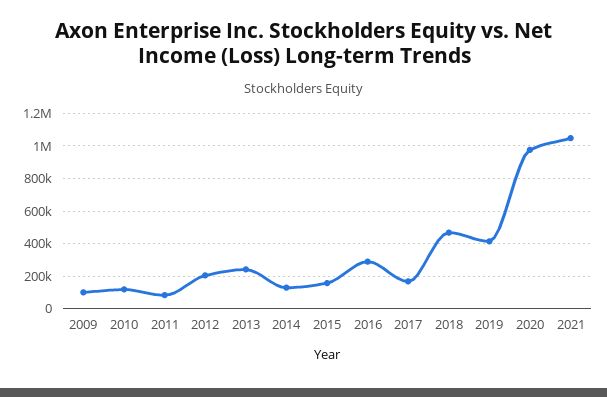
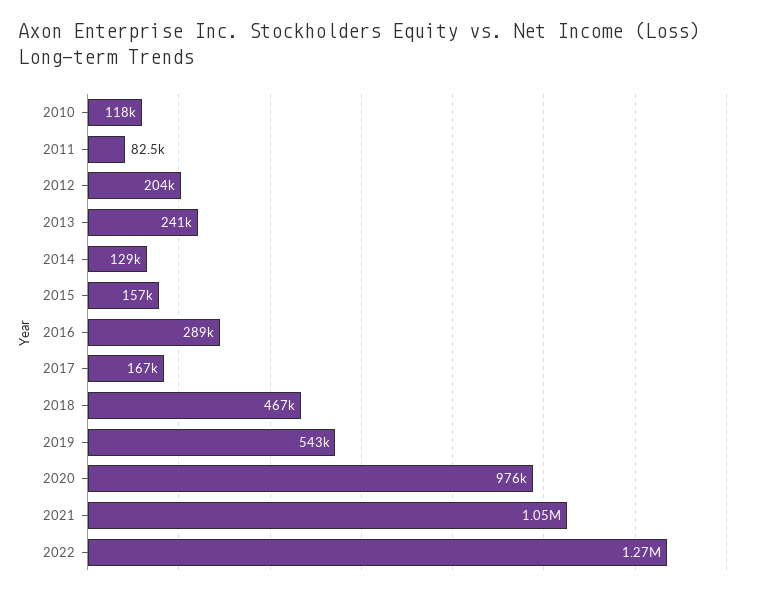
2009: 100000 -> none
2019: 400000 -> 543000
2022: none -> 1270000

